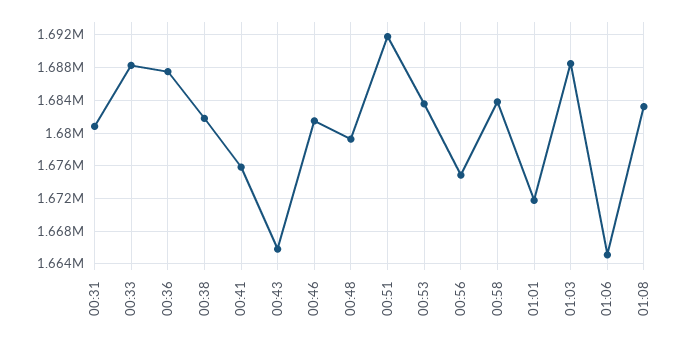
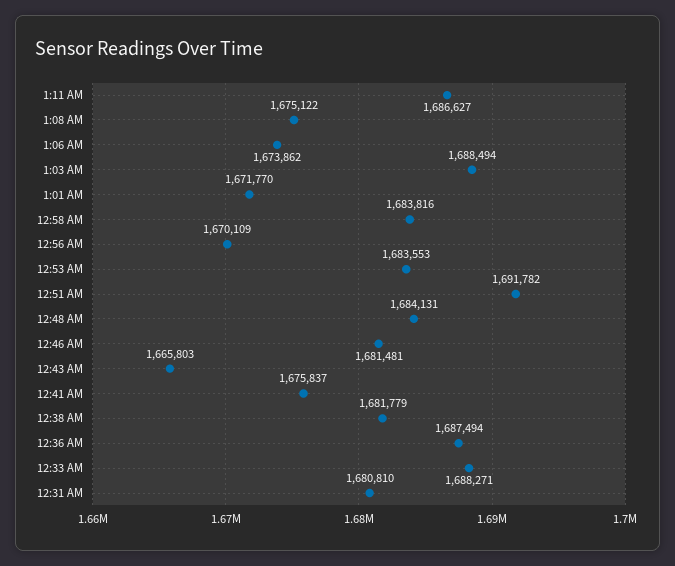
00:48: 1679000 -> 1684131
00:56: 1675000 -> 1670109
01:06: 1665000 -> 1673862
01:08: 1683000 -> 1675122
1:11 AM: none -> 1686627

